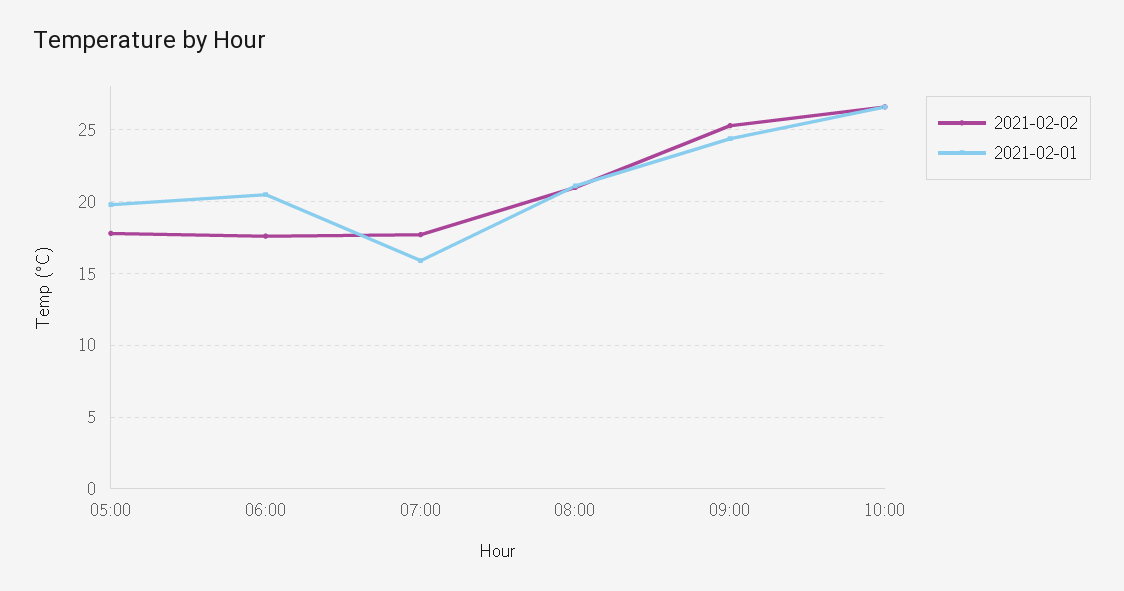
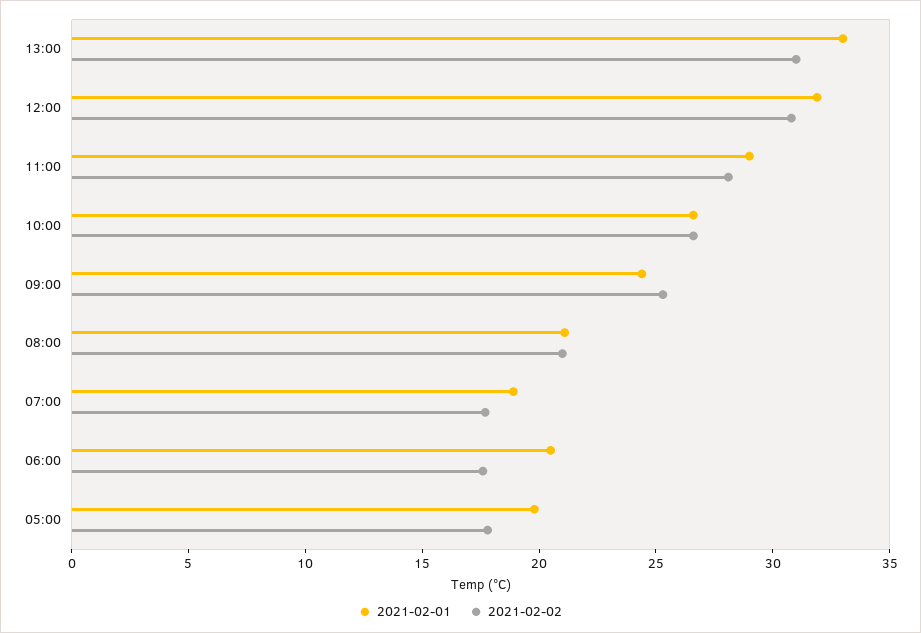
2021-02-01, 07:00: 16 -> 19
2021-02-01, 13:00: none -> 33
2021-02-02, 13:00: none -> 31
2021-02-01, 12:00: none -> 32
2021-02-02, 12:00: none -> 31
2021-02-01, 11:00: none -> 29
2021-02-02, 11:00: none -> 28

